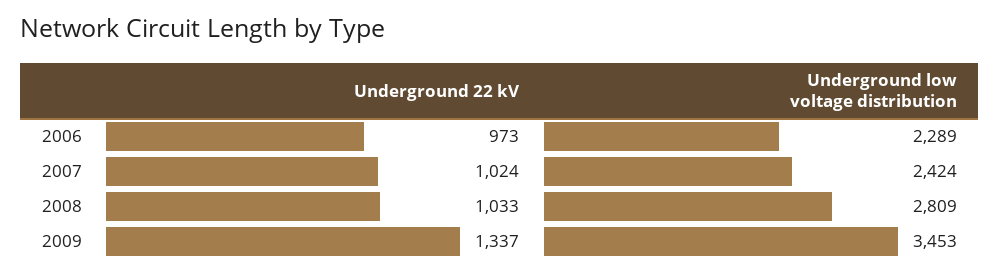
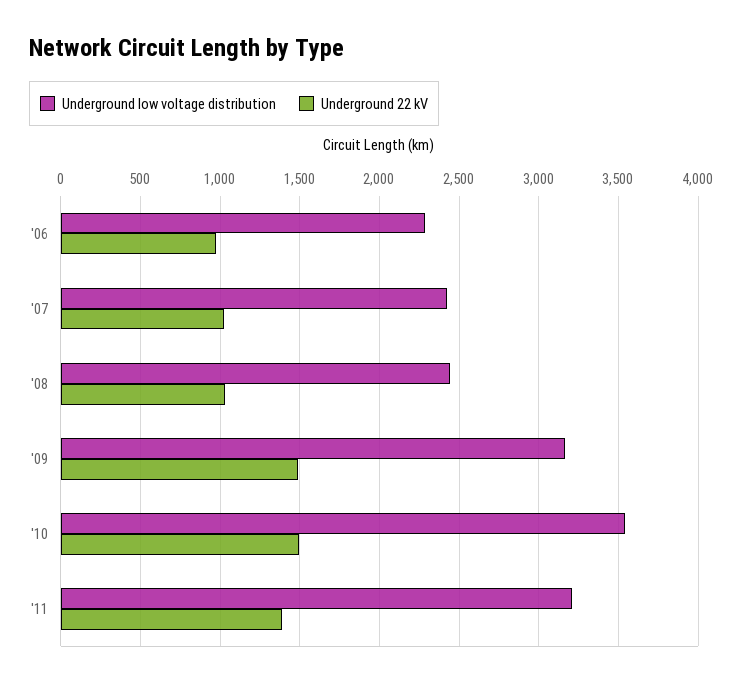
Underground low voltage distribution, 2008: 2809 -> 2450
Underground 22 kV, 2009: 1337 -> 1500
Underground low voltage distribution, 2009: 3453 -> 3150
Underground low voltage distribution, '10: none -> 3550
Underground 22 kV, '10: none -> 1500
Underground low voltage distribution, '11: none -> 3200
Underground 22 kV, '11: none -> 1400

